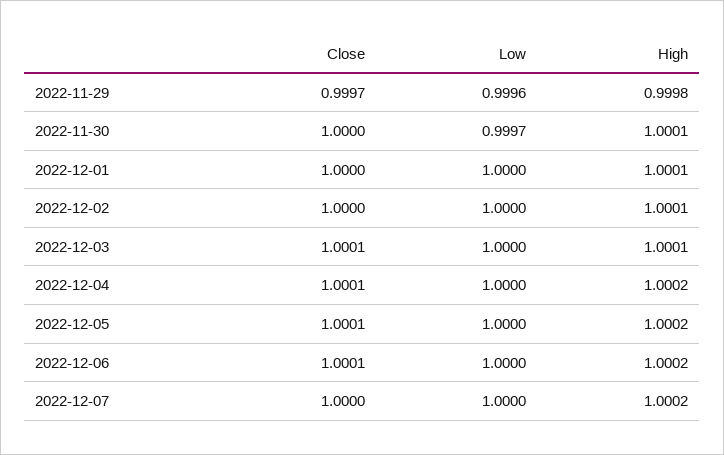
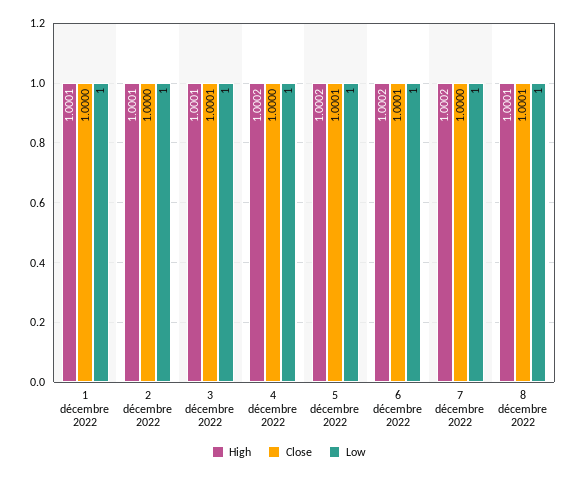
Close, 2022-11-29: 0.9997 -> none
Low, 2022-11-29: 0.9996 -> none
High, 2022-11-29: 0.9998 -> none
Close, 2022-11-30: 1 -> none
Low, 2022-11-30: 0.9997 -> none
High, 2022-11-30: 1.0001 -> none
Close, 2022-12-04: 1.0001 -> 1
High, 8 décembre 2022: none -> 1.0001
Close, 8 décembre 2022: none -> 1.0001
Low, 8 décembre 2022: none -> 1

